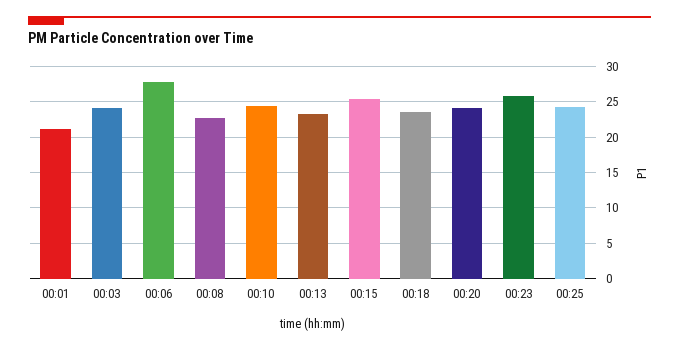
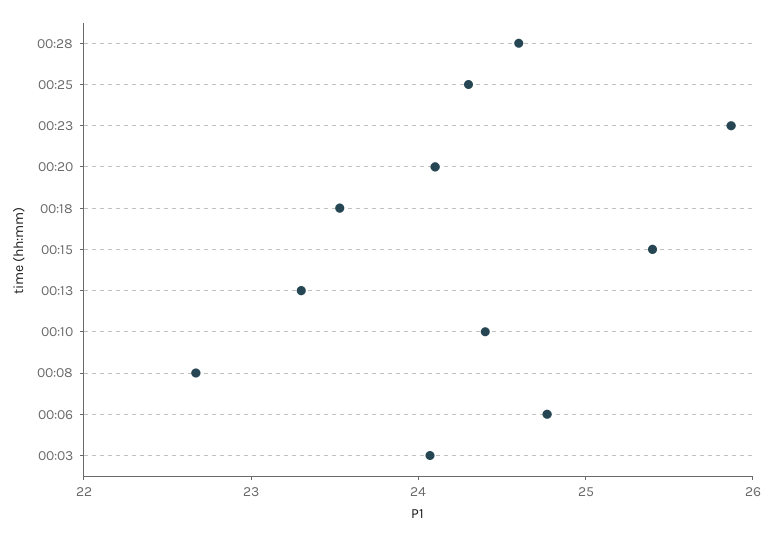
00:01: 21 -> none
00:06: 28 -> 24.8
00:28: none -> 24.6

